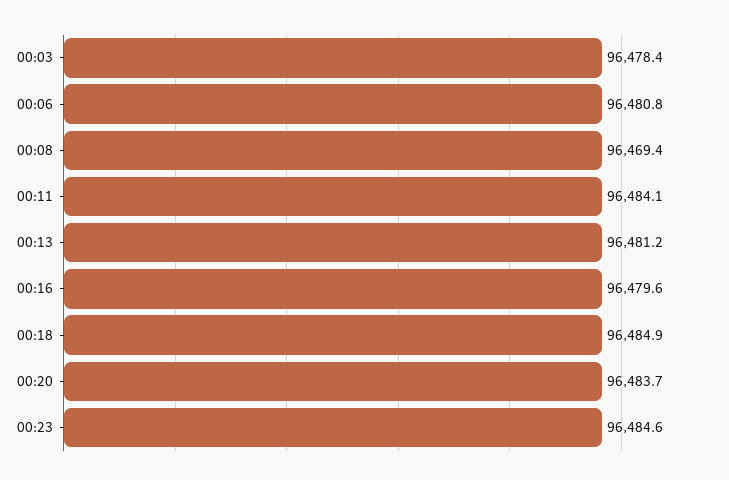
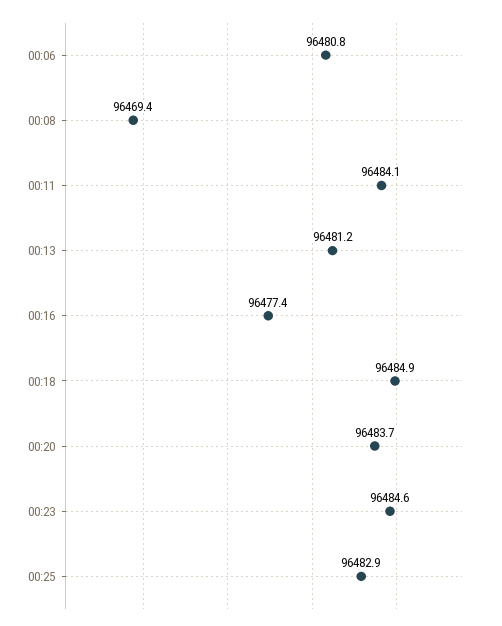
00:03: 96478.4 -> none
00:16: 96479.6 -> 96477.4
00:25: none -> 96482.9

